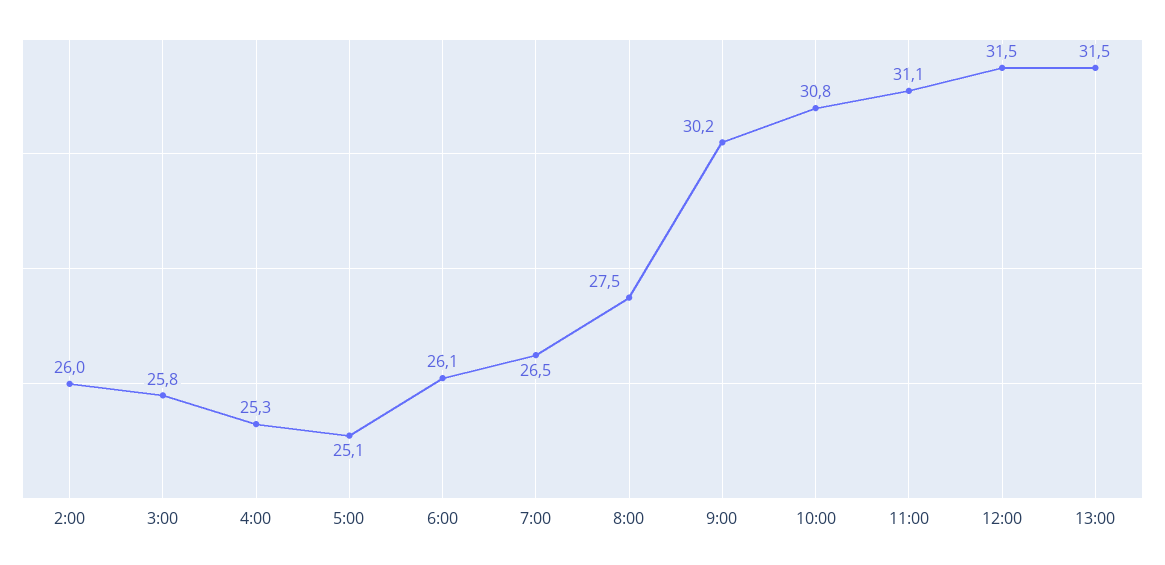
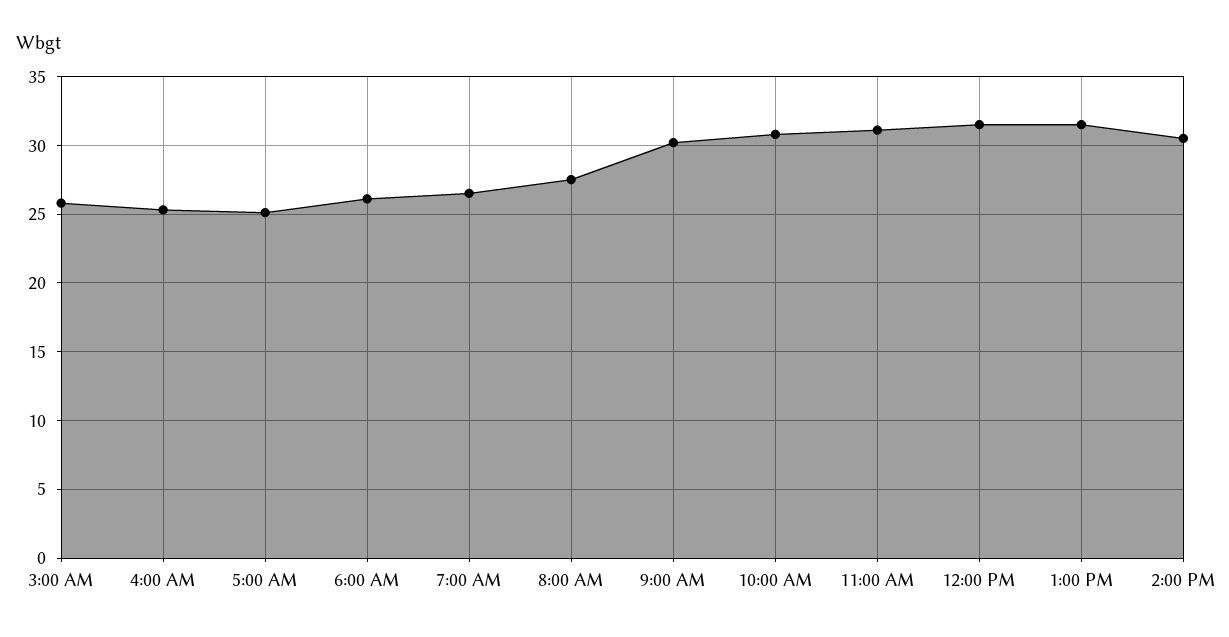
2:00: 26 -> none
2:00 PM: none -> 30.5

